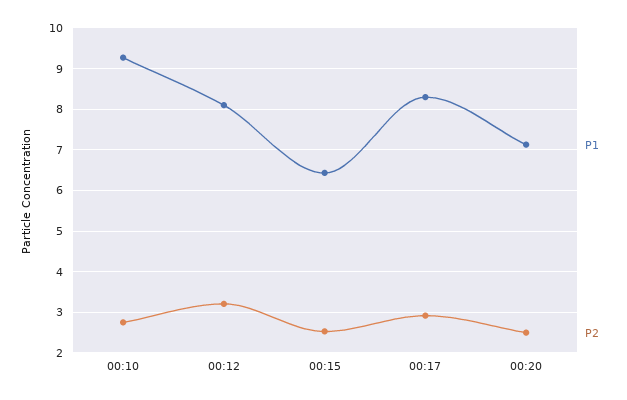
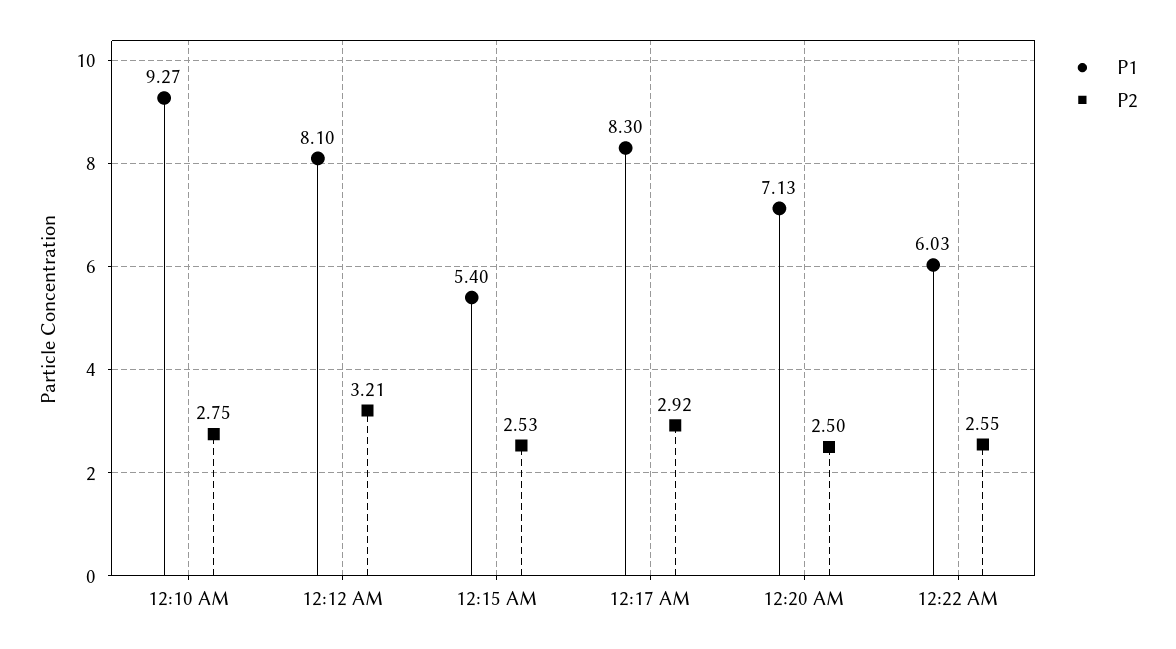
P1, 00:15: 6.4 -> 5.4
P1, 12:22 AM: none -> 6.03
P2, 12:22 AM: none -> 2.55

